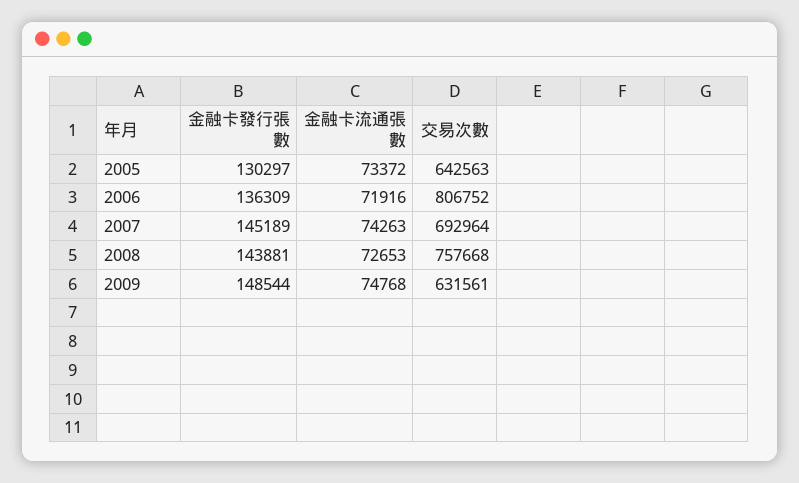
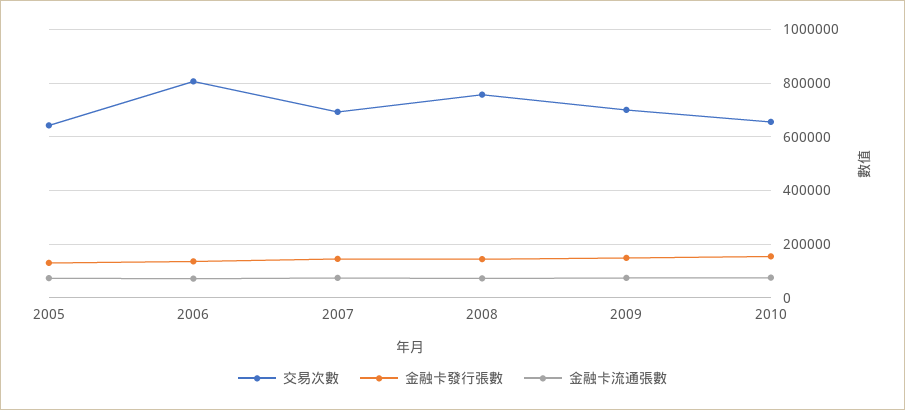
交易次數, 2009: 631561 -> 700000
交易次數, 2010: none -> 650000
金融卡發行張數, 2010: none -> 150000
金融卡流通張數, 2010: none -> 75000

